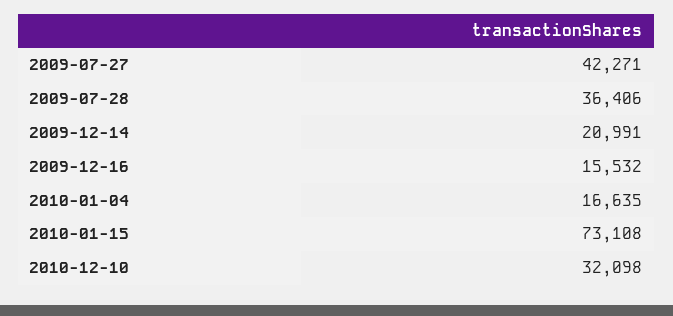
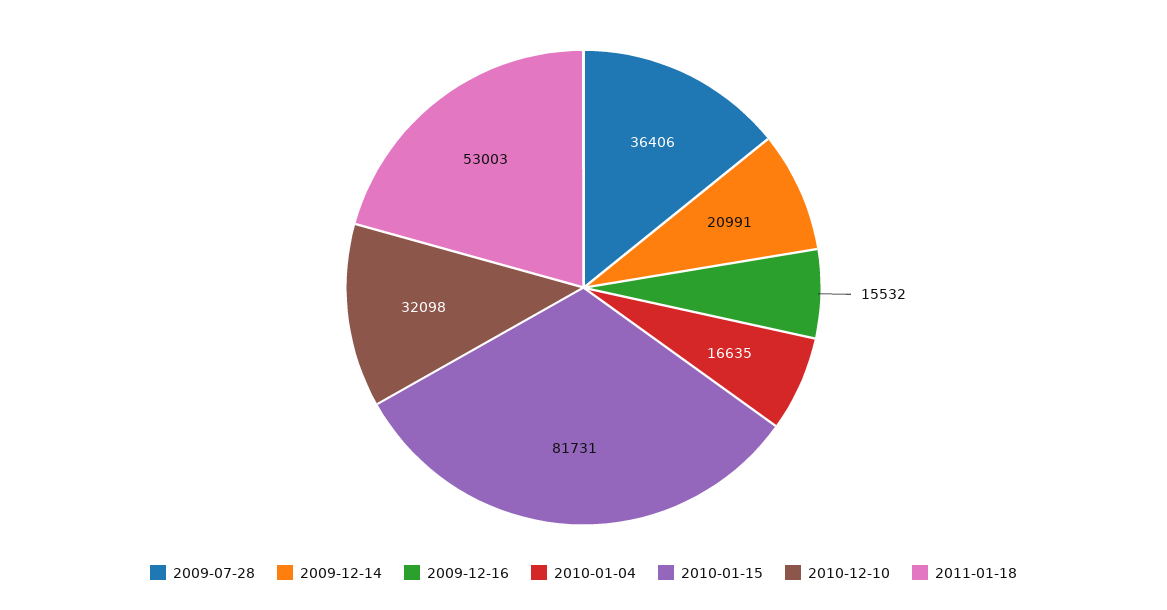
2009-07-27: 42271 -> none
2010-01-15: 73108 -> 81731
2011-01-18: none -> 53003

